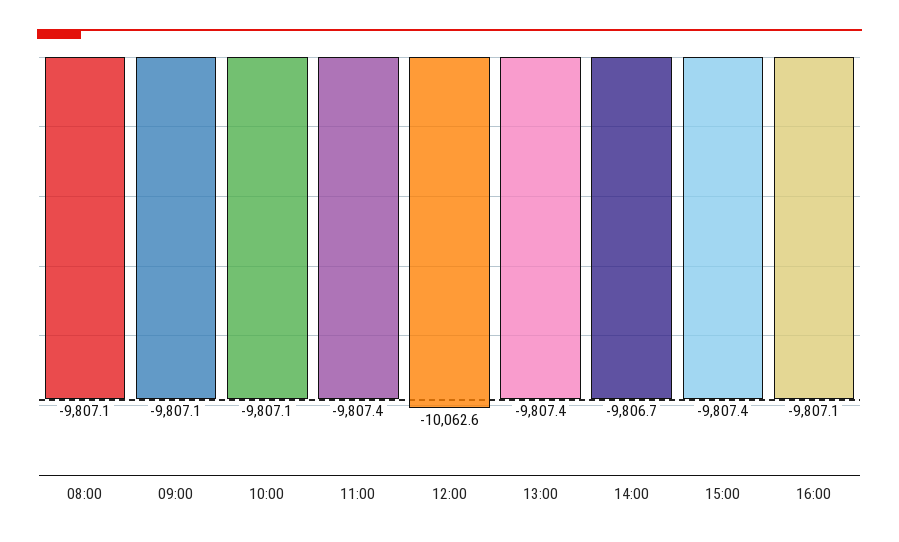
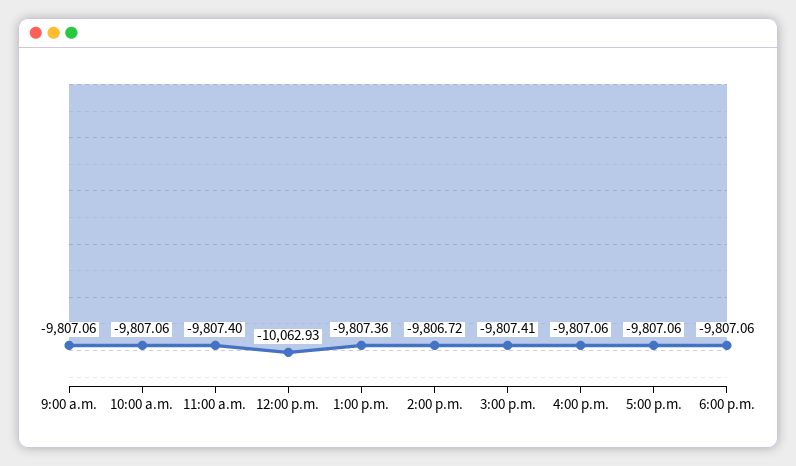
08:00: -9807.1 -> none
12:00: -10062.6 -> -10062.93
5:00 p.m.: none -> -9807.06
6:00 p.m.: none -> -9807.06

